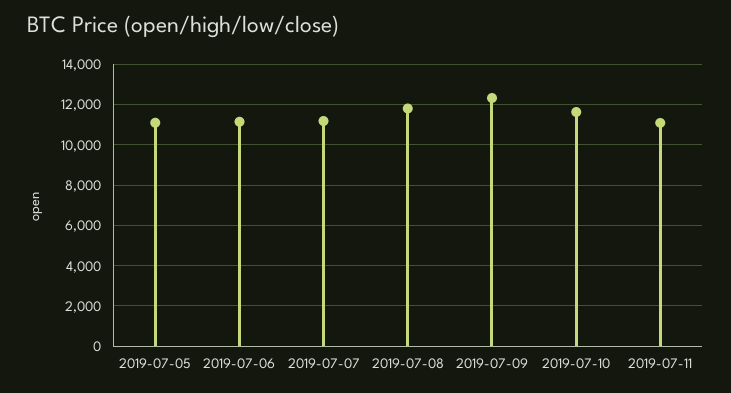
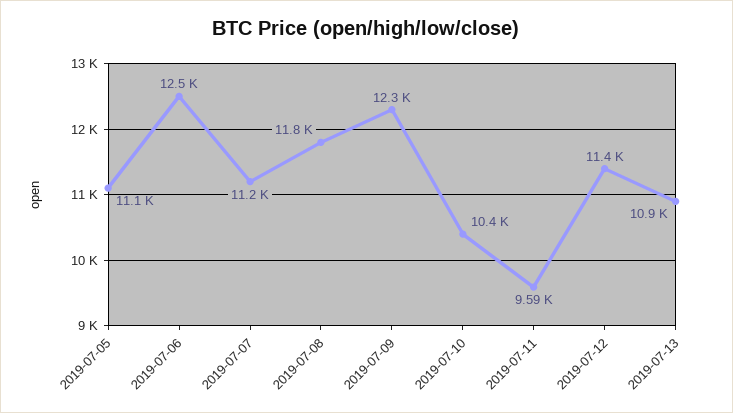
2019-07-06: 11000 -> 12500
2019-07-10: 11500 -> 10400
2019-07-11: 11000 -> 9590
2019-07-12: none -> 11400
2019-07-13: none -> 10900

